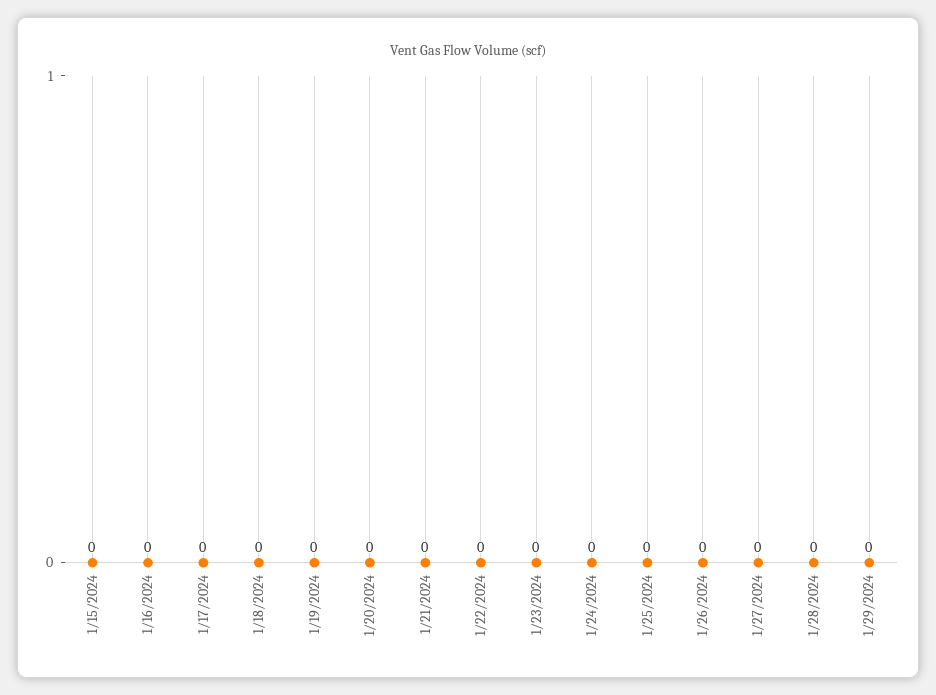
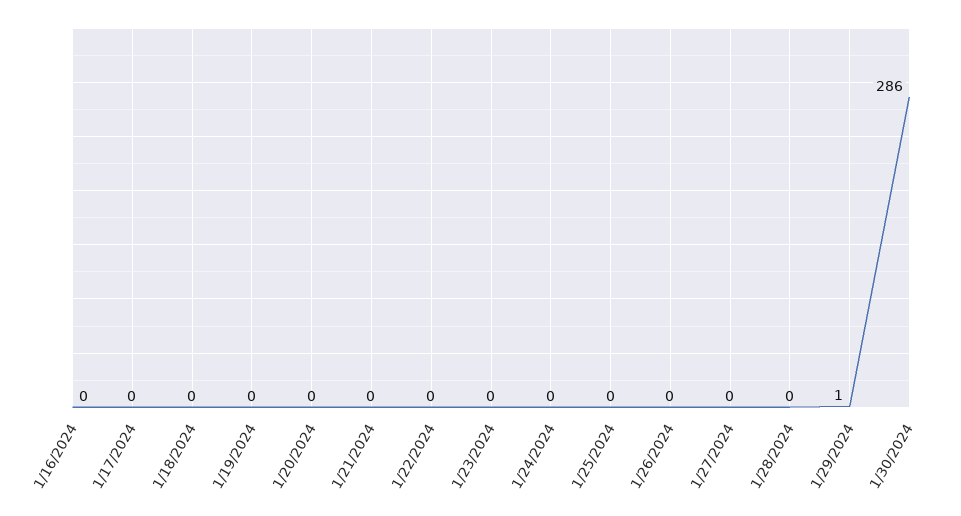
1/15/2024: 0 -> none
1/29/2024: 0 -> 1
1/30/2024: none -> 286

